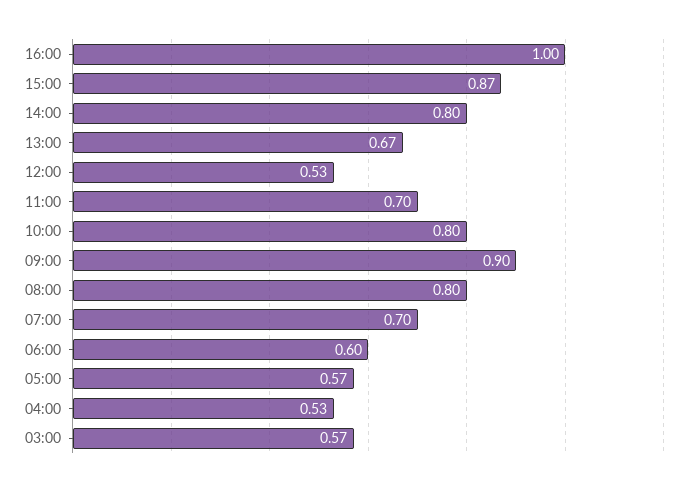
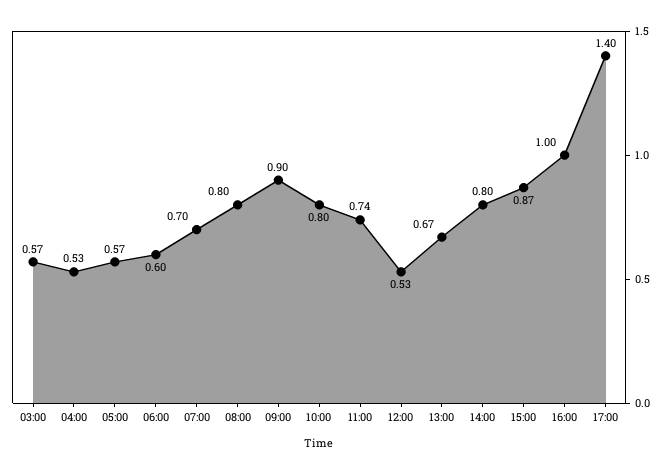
11:00: 0.7 -> 0.74
17:00: none -> 1.4

